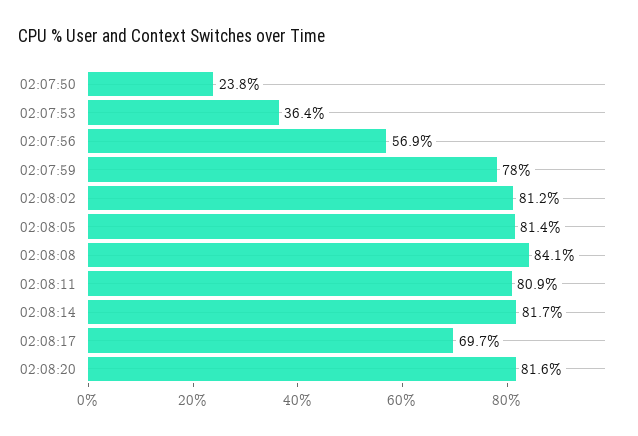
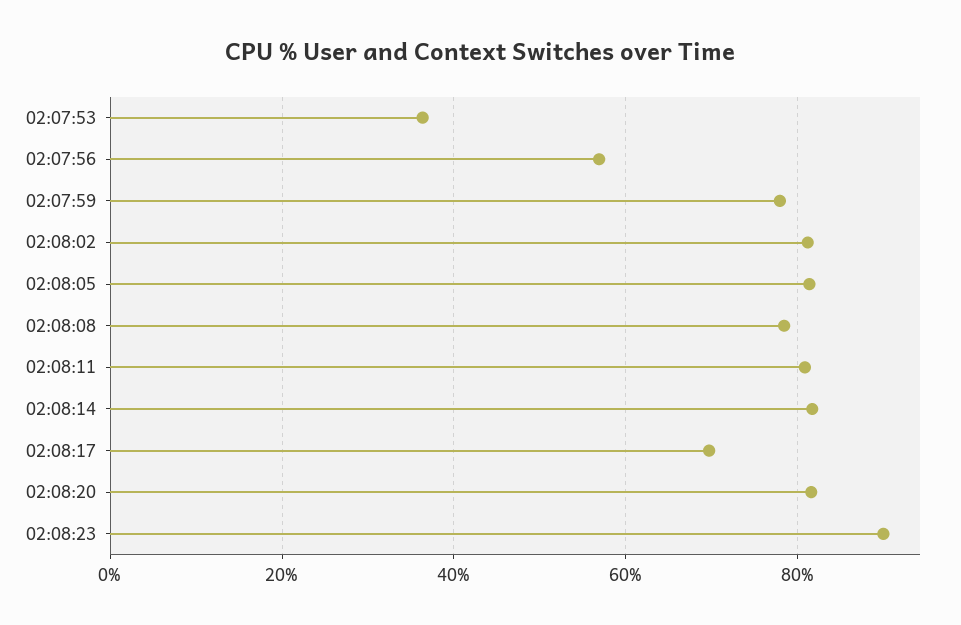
02:07:50: 23.8 -> none
02:08:08: 84.1 -> 78
02:08:23: none -> 90

